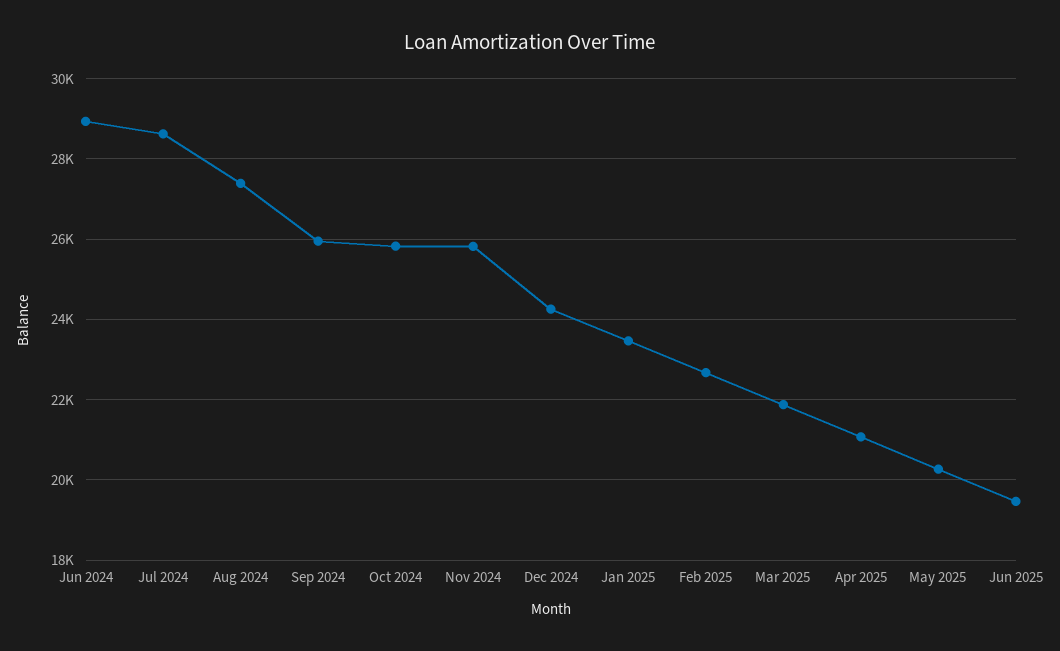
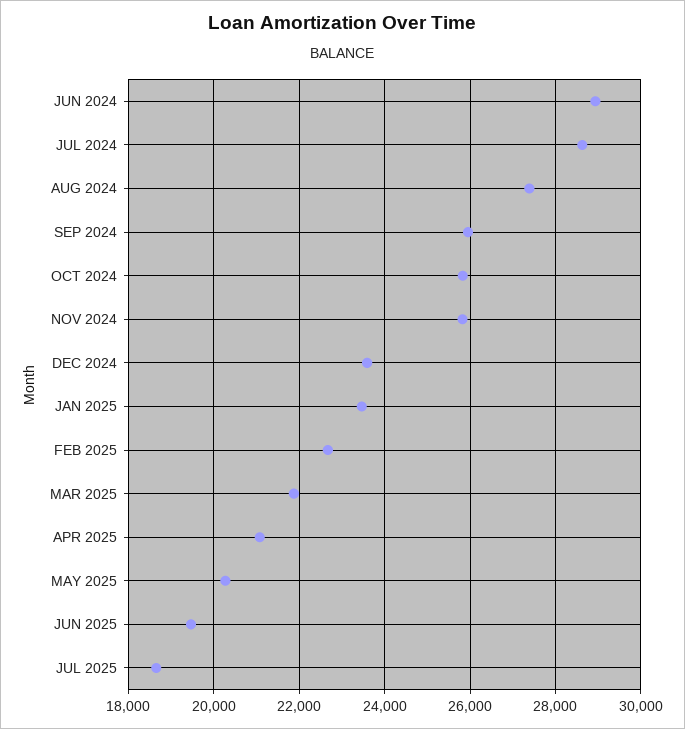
Dec 2024: 24200 -> 23600
JUL 2025: none -> 18600

